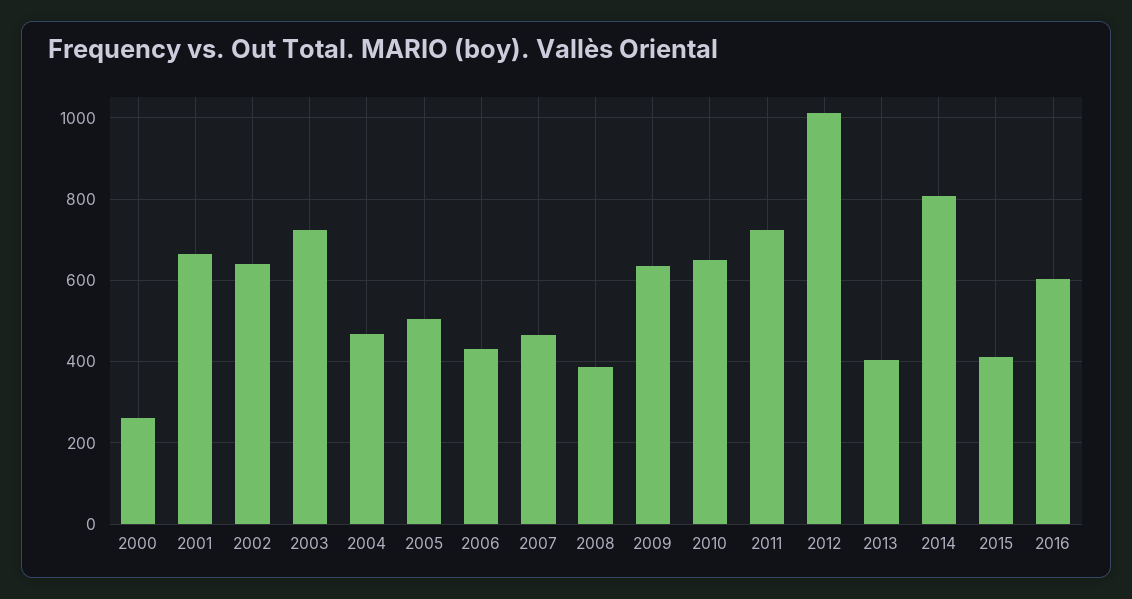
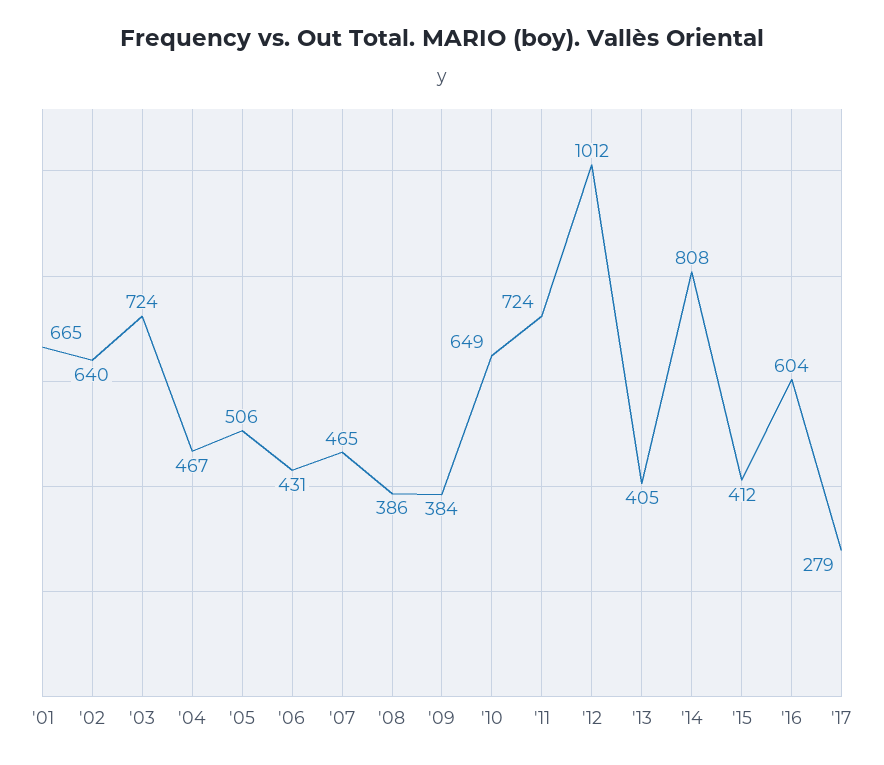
2000: 260 -> none
2009: 640 -> 384
'17: none -> 279

